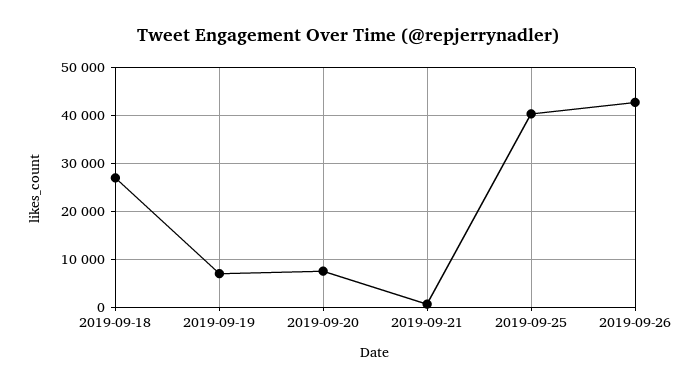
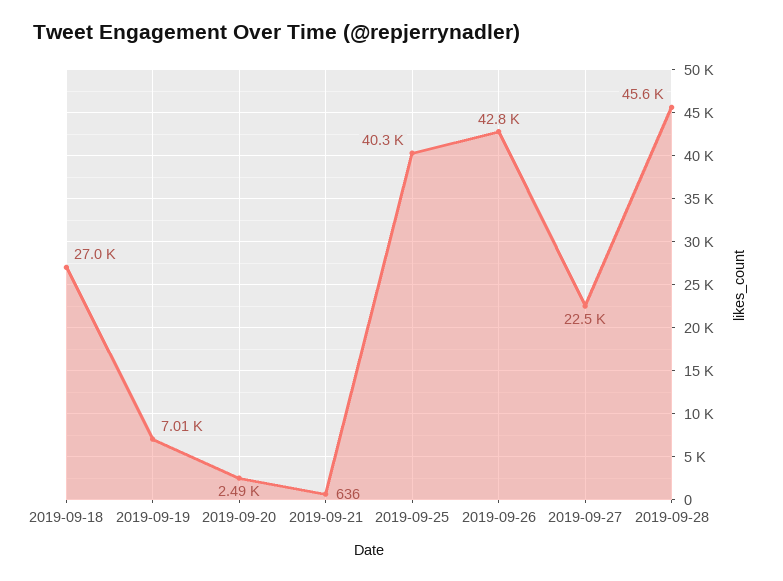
2019-09-20: 8000 -> 2490
2019-09-27: none -> 22500
2019-09-28: none -> 45600

